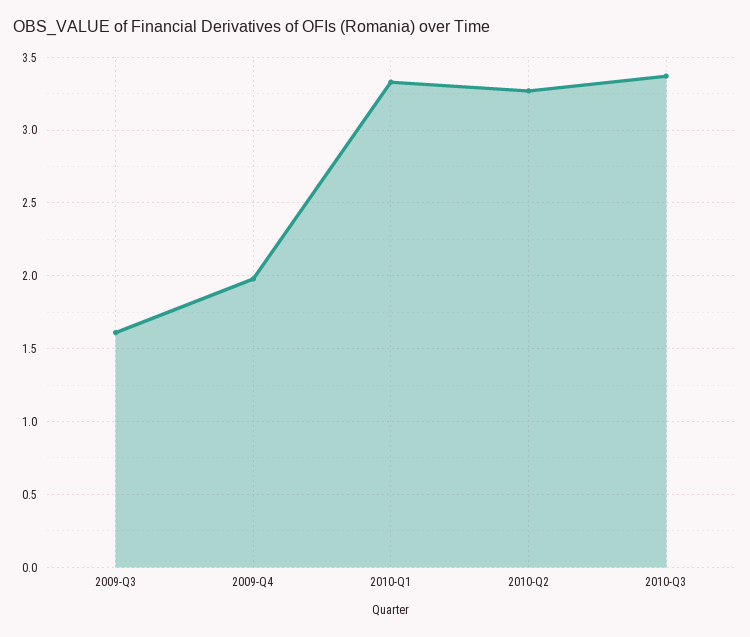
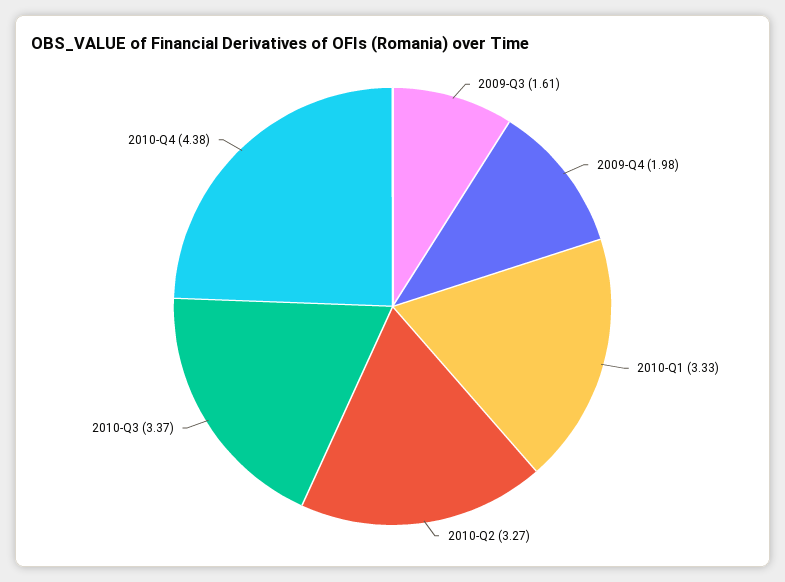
2010-Q4: none -> 4.38

